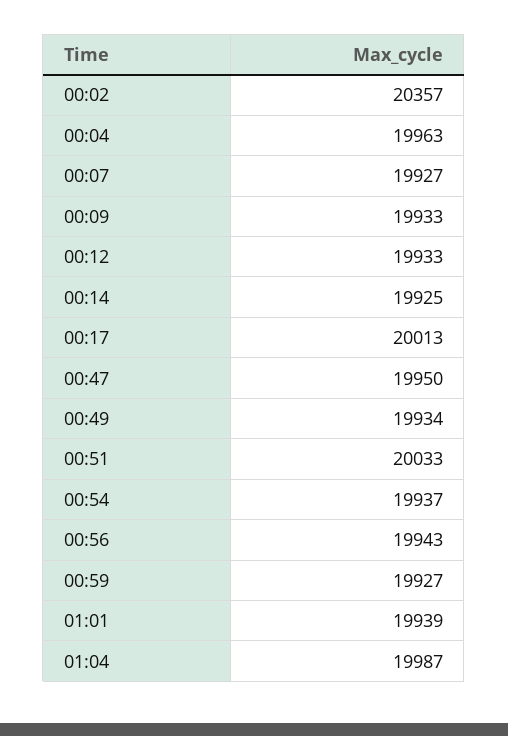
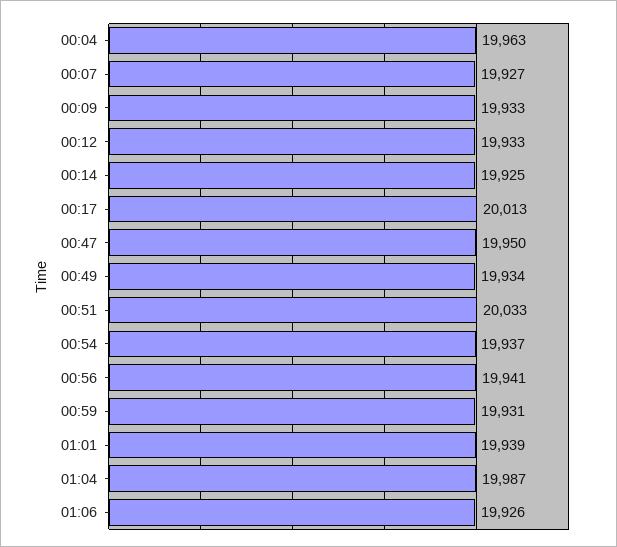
00:02: 20357 -> none
00:56: 19943 -> 19941
00:59: 19927 -> 19931
01:06: none -> 19926

